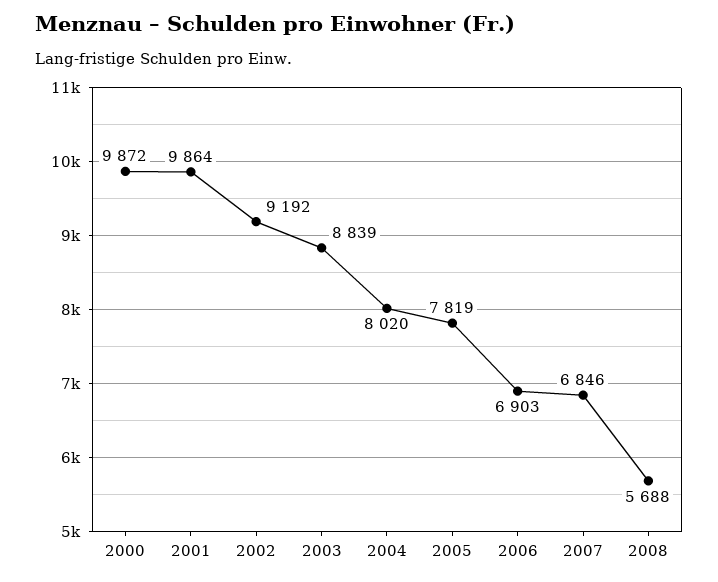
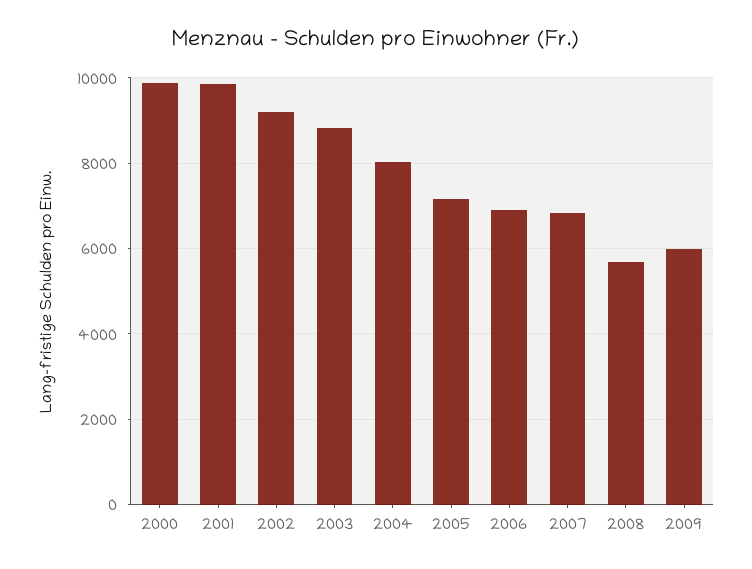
2005: 7819 -> 7200
2009: none -> 6000

